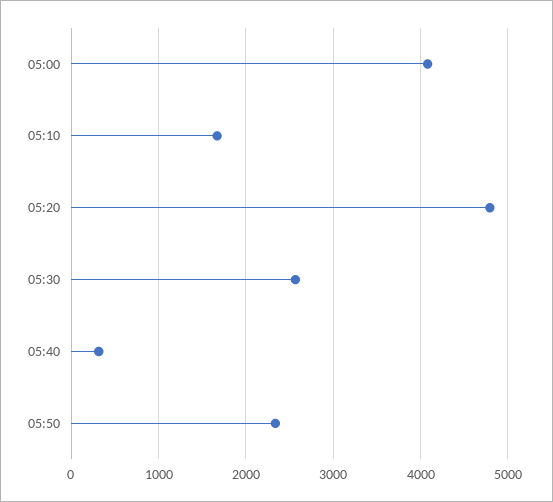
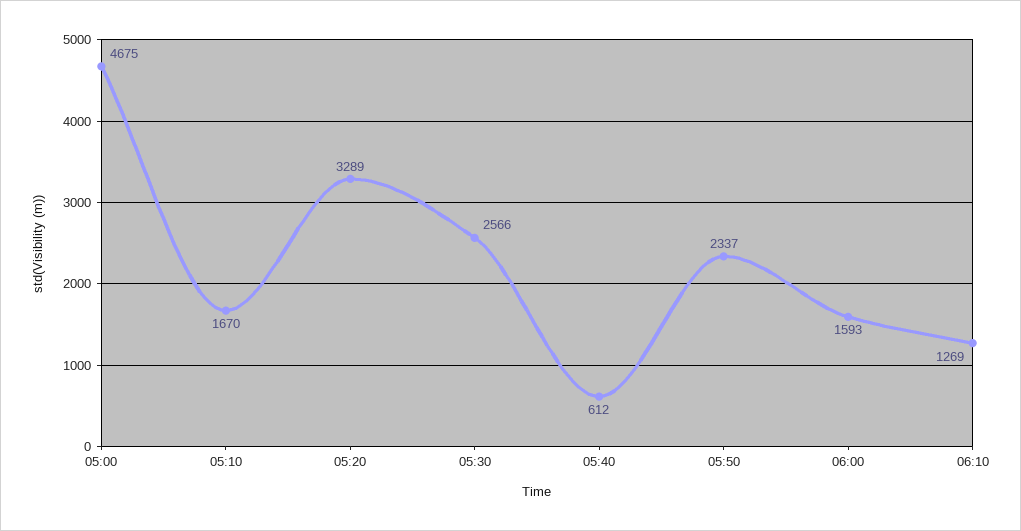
05:00: 4100 -> 4675
05:20: 4800 -> 3289
05:40: 300 -> 612
06:00: none -> 1593
06:10: none -> 1269

